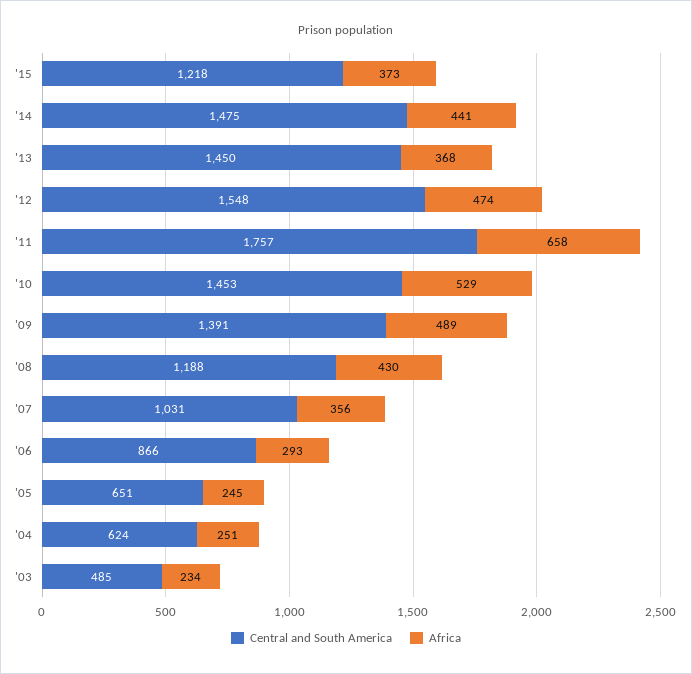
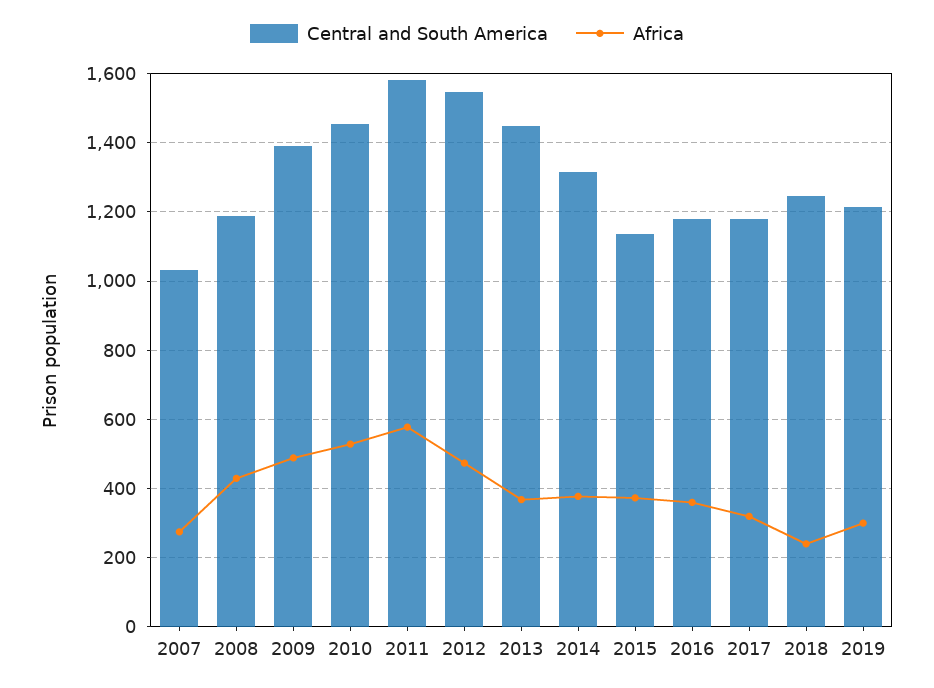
Central and South America, '15: 1218 -> 1140
Central and South America, '14: 1475 -> 1320
Africa, '14: 441 -> 380
Central and South America, '11: 1757 -> 1580
Africa, '11: 658 -> 580
Africa, '07: 356 -> 280
Central and South America, '06: 866 -> none
Africa, '06: 293 -> none
Central and South America, '05: 651 -> none
Africa, '05: 245 -> none
Central and South America, '04: 624 -> none
Africa, '04: 251 -> none
Central and South America, '03: 485 -> none
Africa, '03: 234 -> none
Central and South America, 2016: none -> 1180
Africa, 2016: none -> 360
Central and South America, 2017: none -> 1180
Africa, 2017: none -> 320
Central and South America, 2018: none -> 1240
Africa, 2018: none -> 240
Central and South America, 2019: none -> 1220
Africa, 2019: none -> 300

